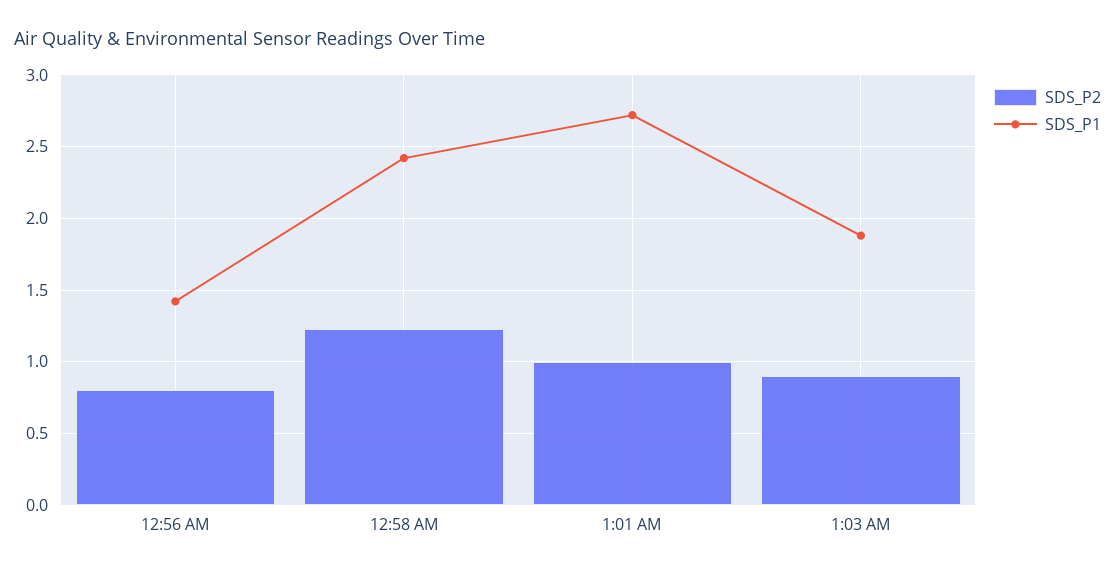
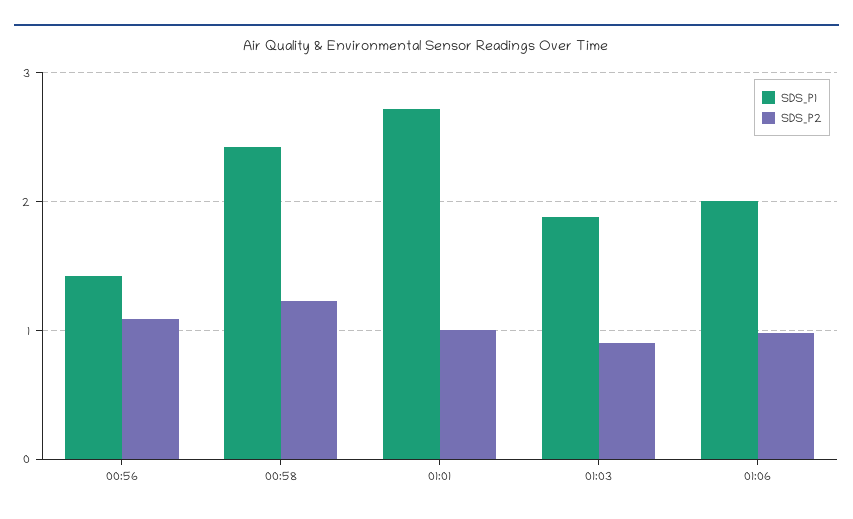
SDS_P2, 12:56 AM: 0.8 -> 1.1
SDS_P1, 01:06: none -> 2
SDS_P2, 01:06: none -> 1

